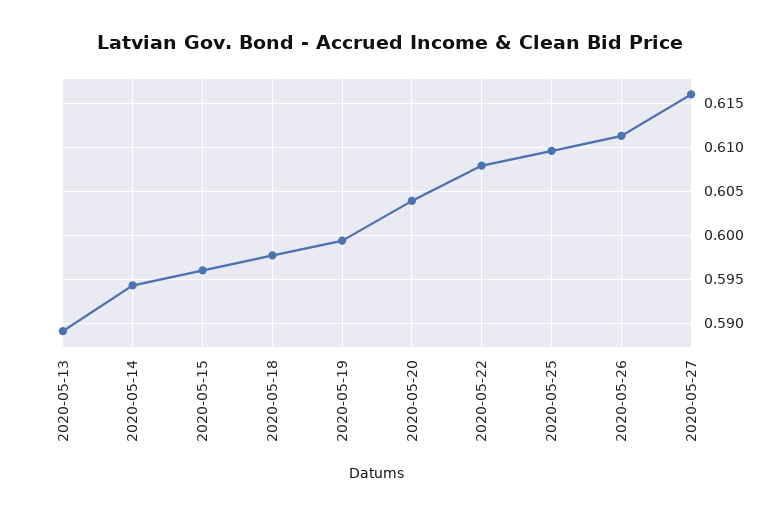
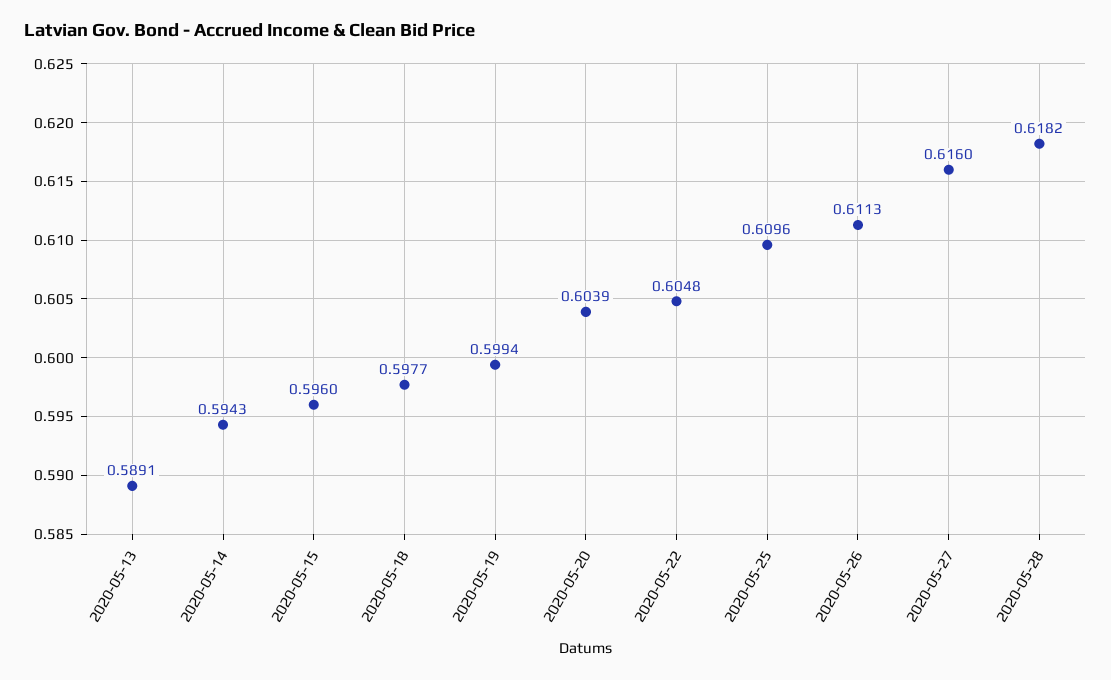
2020-05-22: 0.608 -> 0.6048
2020-05-28: none -> 0.6182

